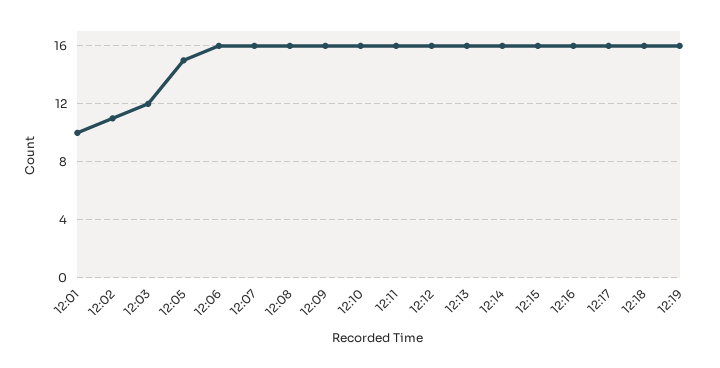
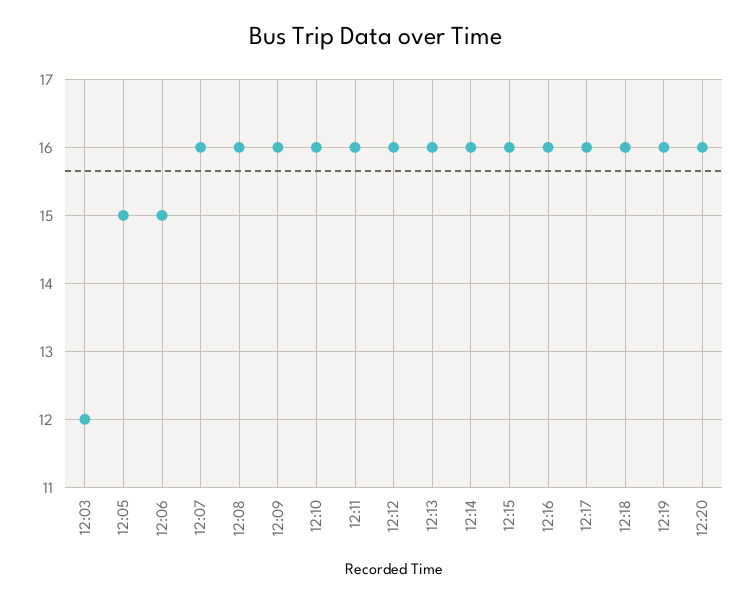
12:01: 10 -> none
12:02: 11 -> none
12:06: 16 -> 15
12:20: none -> 16

